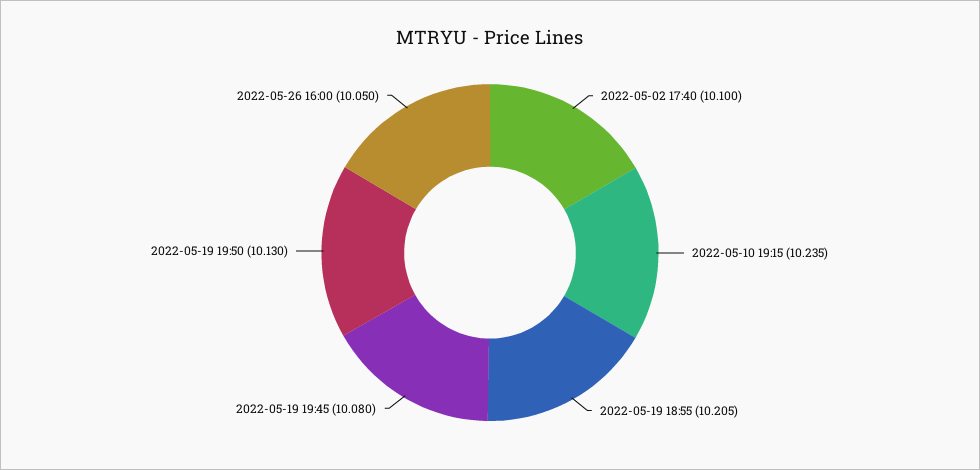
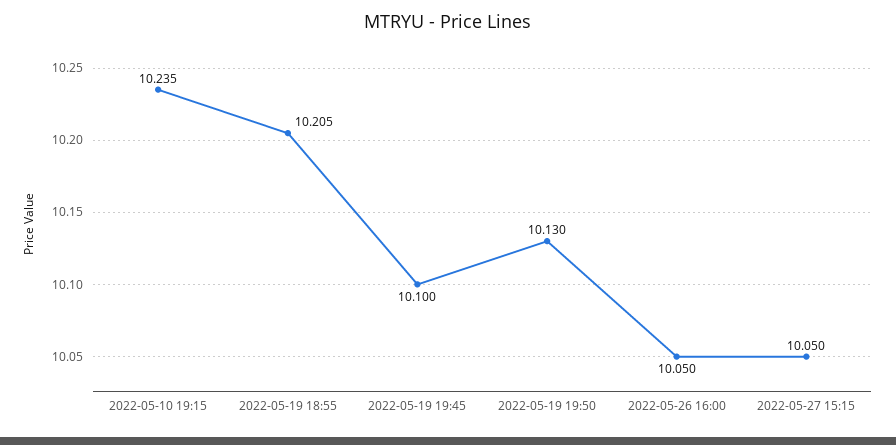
2022-05-02 17:40: 10.1 -> none
2022-05-19 19:45: 10.08 -> 10.1
2022-05-27 15:15: none -> 10.05

